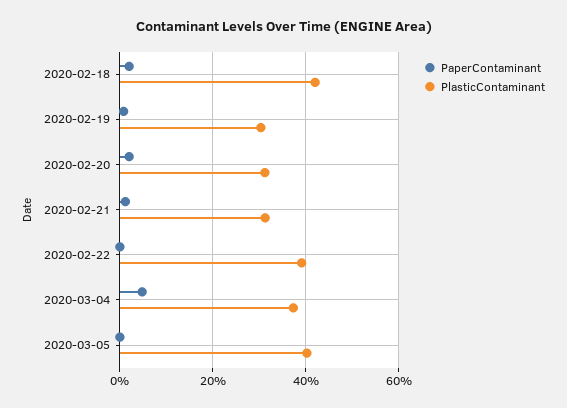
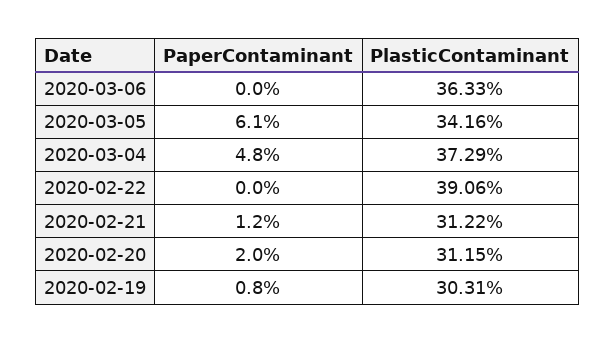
PaperContaminant, 2020-02-18: 2 -> none
PlasticContaminant, 2020-02-18: 42 -> none
PaperContaminant, 2020-03-05: 0 -> 6.1
PlasticContaminant, 2020-03-05: 40 -> 34.16
PaperContaminant, 2020-03-06: none -> 0
PlasticContaminant, 2020-03-06: none -> 36.33

